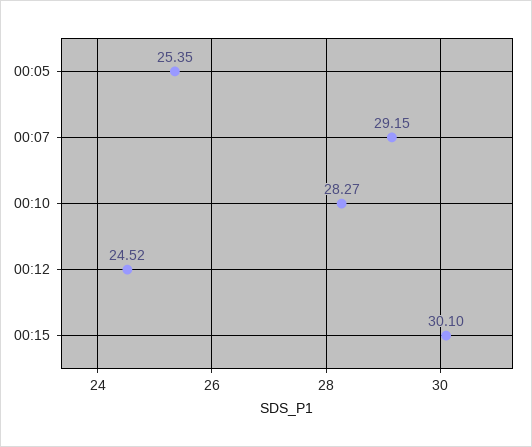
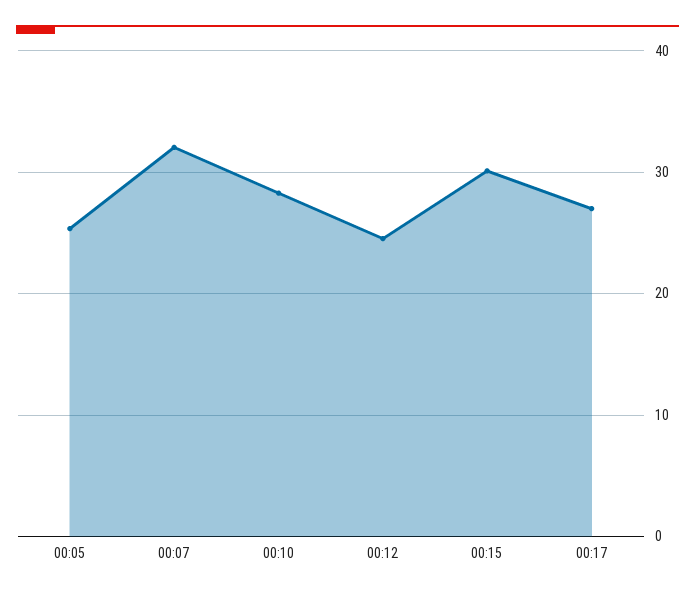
00:07: 29.15 -> 32
00:17: none -> 27

